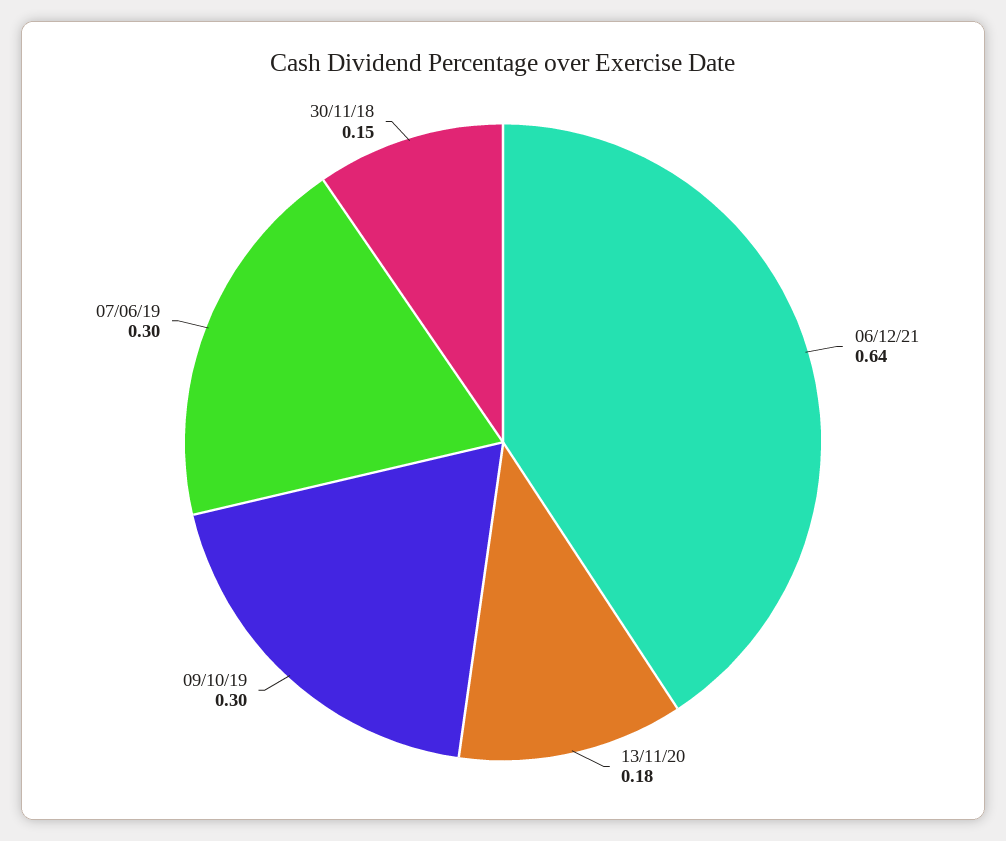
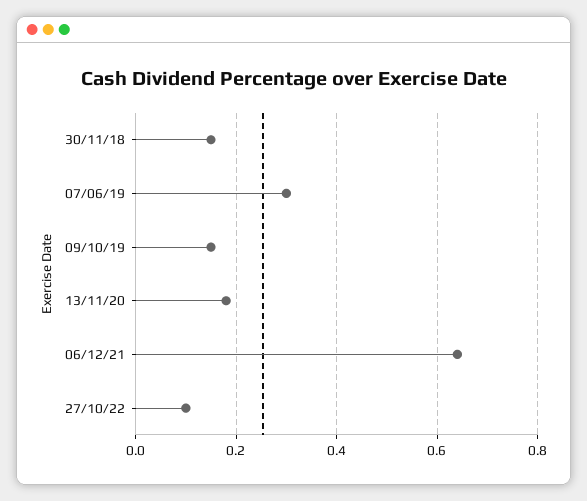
09/10/19: 0.3 -> 0.15
27/10/22: none -> 0.1

